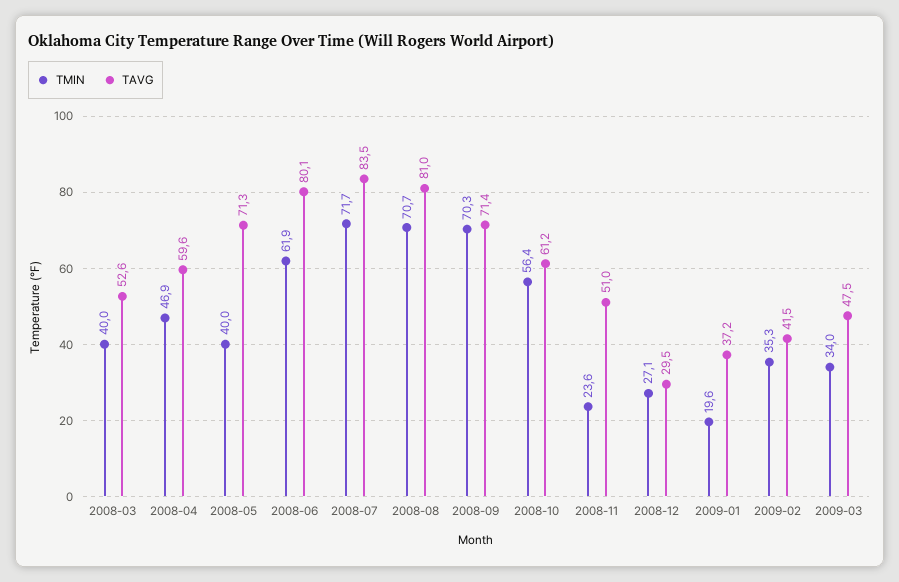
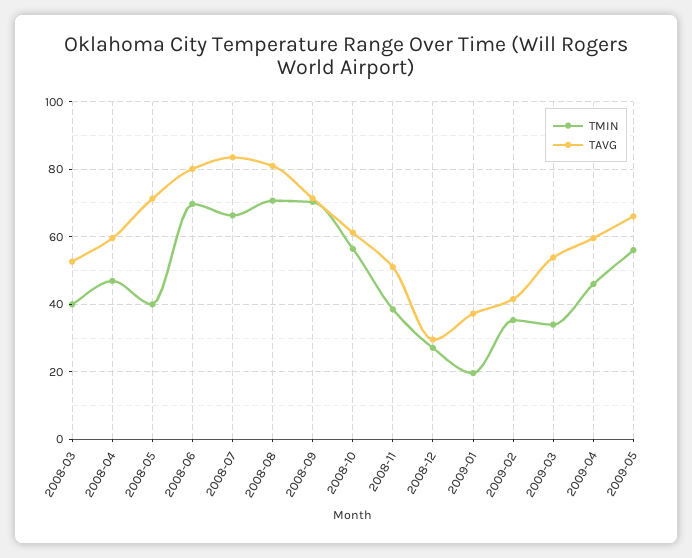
TMIN, 2008-06: 61.9 -> 70
TMIN, 2008-07: 71.7 -> 66
TMIN, 2008-11: 23.6 -> 38
TAVG, 2009-03: 47.5 -> 54
TMIN, 2009-04: none -> 46
TAVG, 2009-04: none -> 60
TMIN, 2009-05: none -> 56
TAVG, 2009-05: none -> 66

